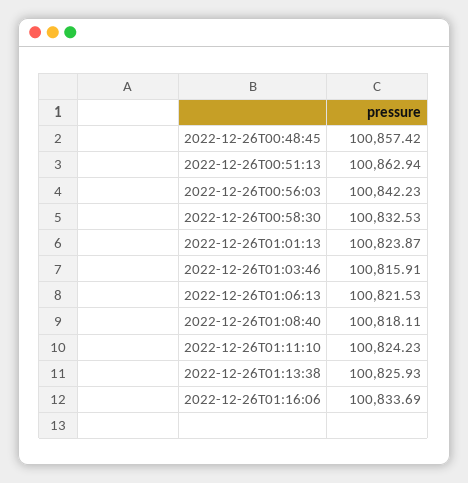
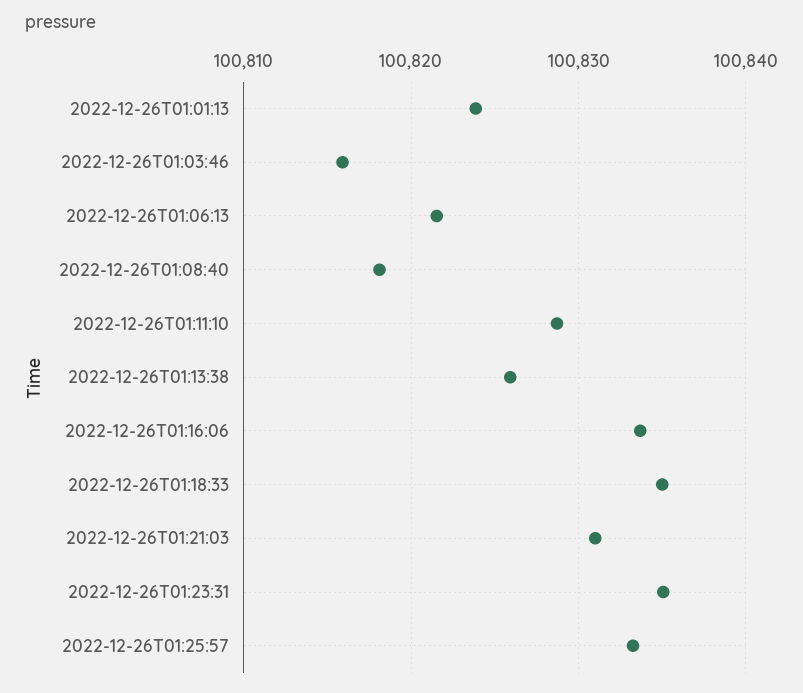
2022-12-26T00:48:45: 100857.42 -> none
2022-12-26T00:51:13: 100862.94 -> none
2022-12-26T00:56:03: 100842.23 -> none
2022-12-26T00:58:30: 100832.53 -> none
2022-12-26T01:11:10: 100824.23 -> 100829
2022-12-26T01:18:33: none -> 100835
2022-12-26T01:21:03: none -> 100831
2022-12-26T01:23:31: none -> 100835
2022-12-26T01:25:57: none -> 100833

